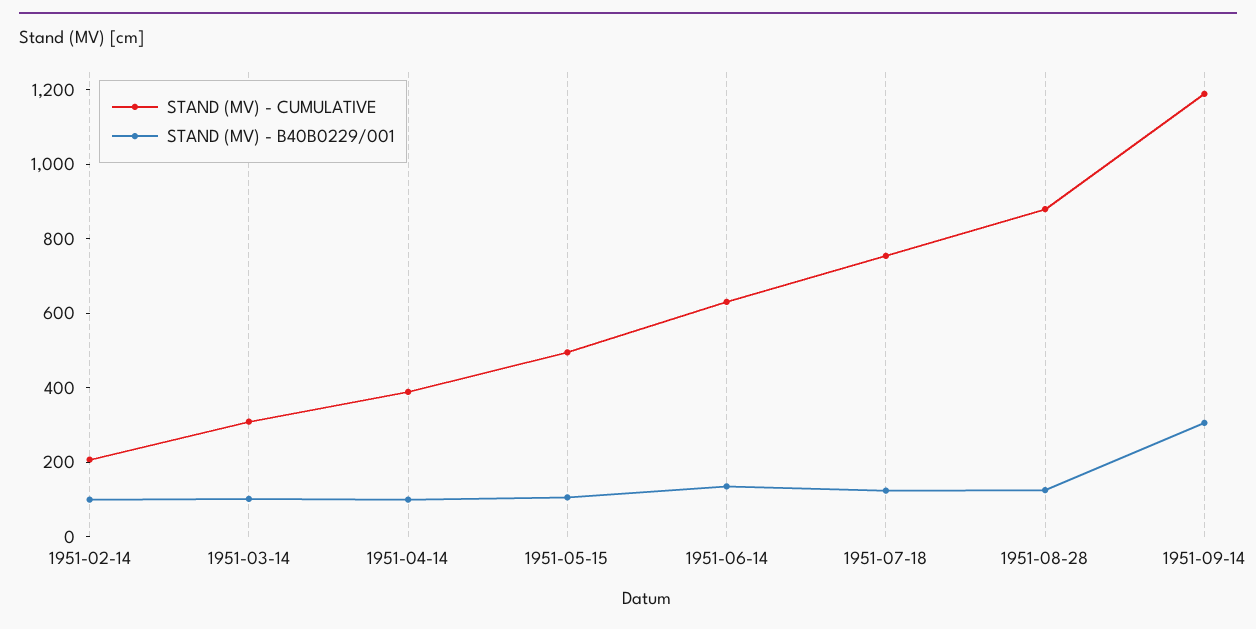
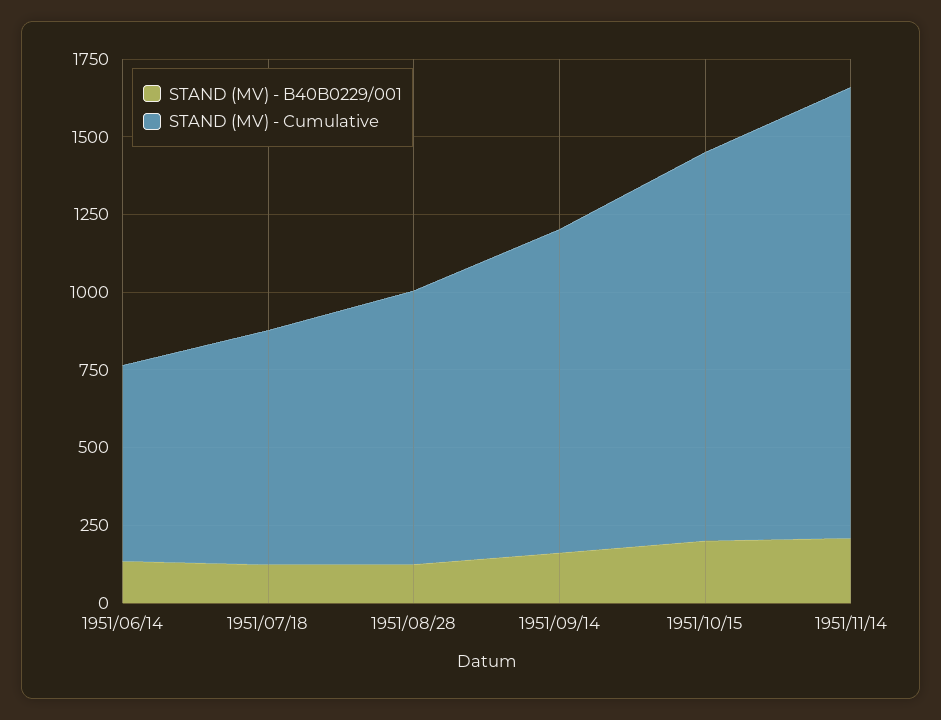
STAND (MV) - CUMULATIVE, 1951-02-14: 200 -> none
STAND (MV) - B40B0229/001, 1951-02-14: 100 -> none
STAND (MV) - CUMULATIVE, 1951-03-14: 300 -> none
STAND (MV) - B40B0229/001, 1951-03-14: 100 -> none
STAND (MV) - CUMULATIVE, 1951-04-14: 400 -> none
STAND (MV) - B40B0229/001, 1951-04-14: 100 -> none
STAND (MV) - CUMULATIVE, 1951-05-15: 500 -> none
STAND (MV) - B40B0229/001, 1951-05-15: 100 -> none
STAND (MV) - CUMULATIVE, 1951-09-14: 1200 -> 1050
STAND (MV) - B40B0229/001, 1951-09-14: 300 -> 150
STAND (MV) - B40B0229/001, 1951/10/15: none -> 200
STAND (MV) - CUMULATIVE, 1951/10/15: none -> 1250
STAND (MV) - B40B0229/001, 1951/11/14: none -> 200
STAND (MV) - CUMULATIVE, 1951/11/14: none -> 1450

